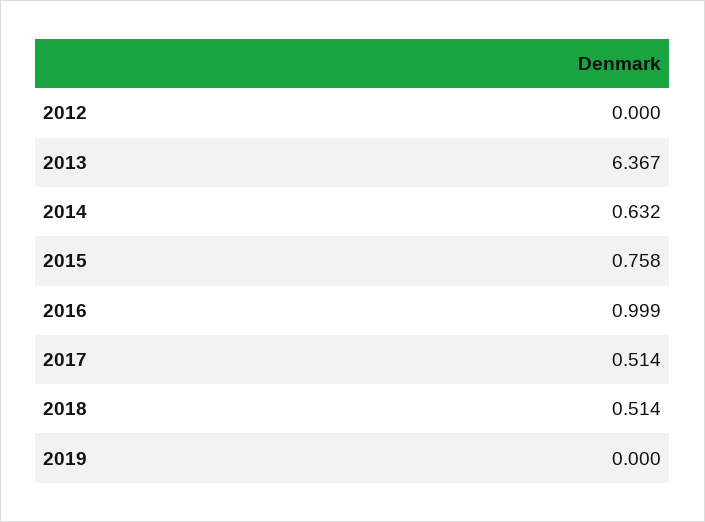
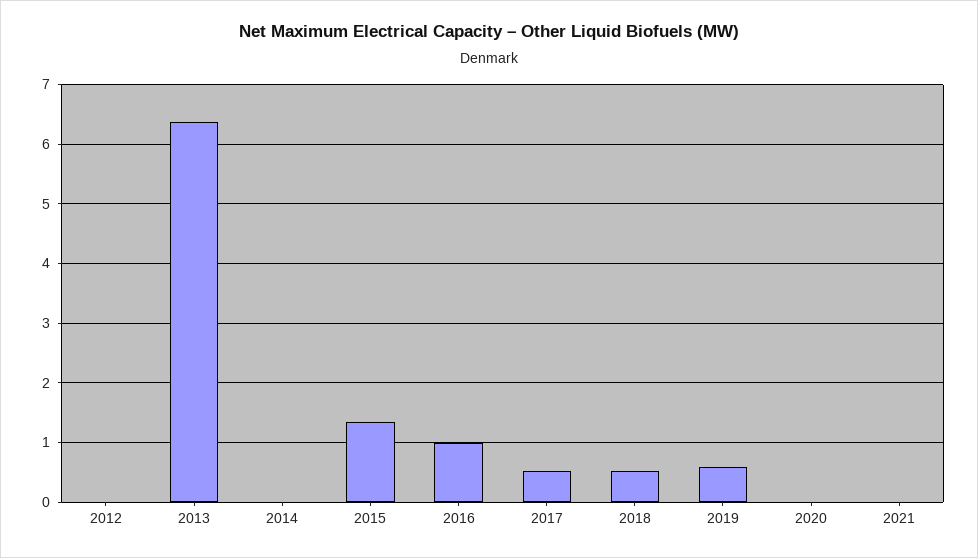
2014: 0.632 -> 0
2015: 0.758 -> 1.4
2019: 0 -> 0.6
2020: none -> 0
2021: none -> 0

